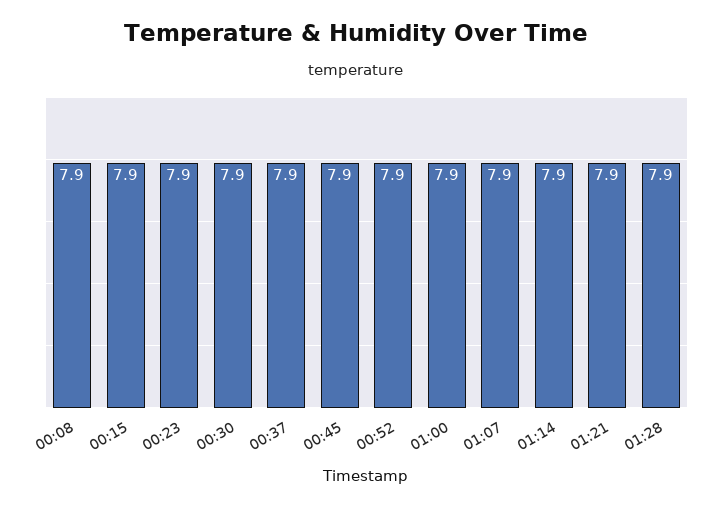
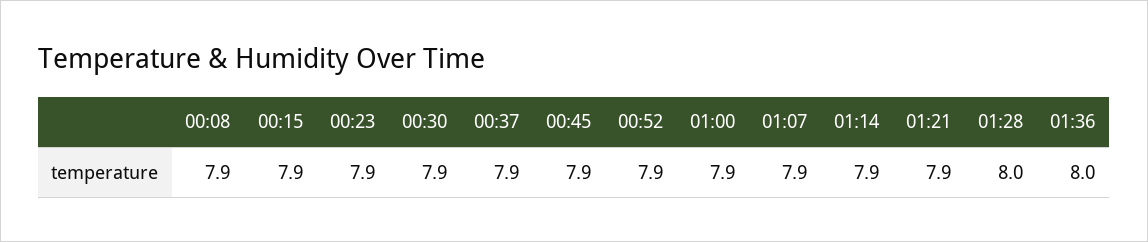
01:28: 7.9 -> 8
01:36: none -> 8

